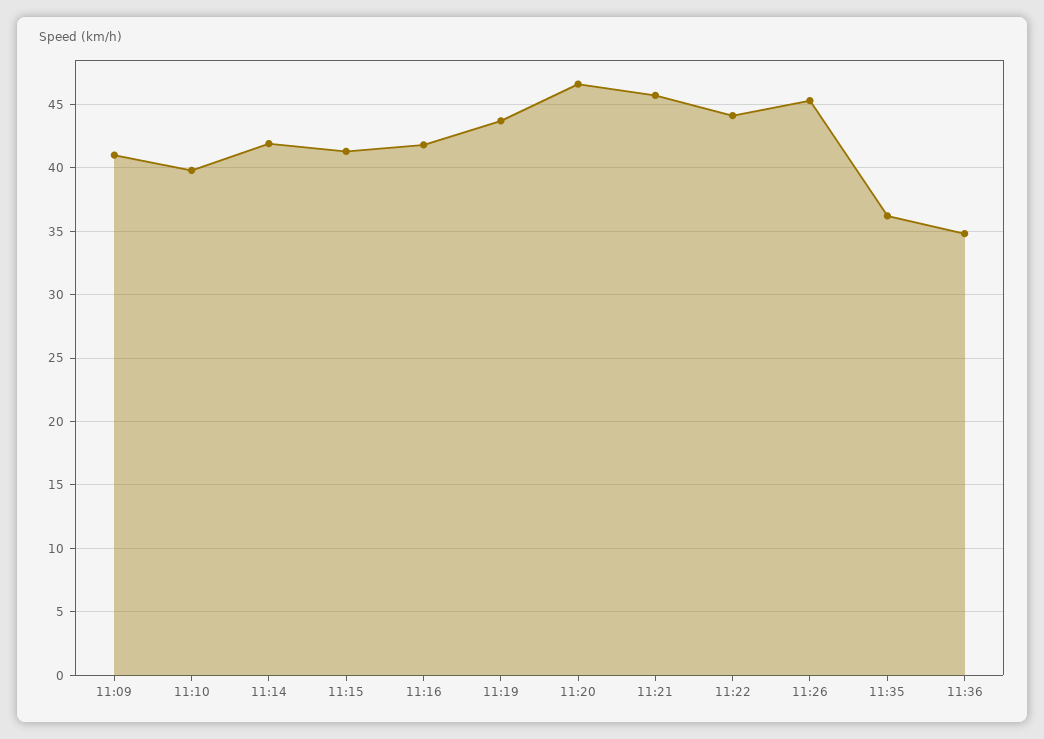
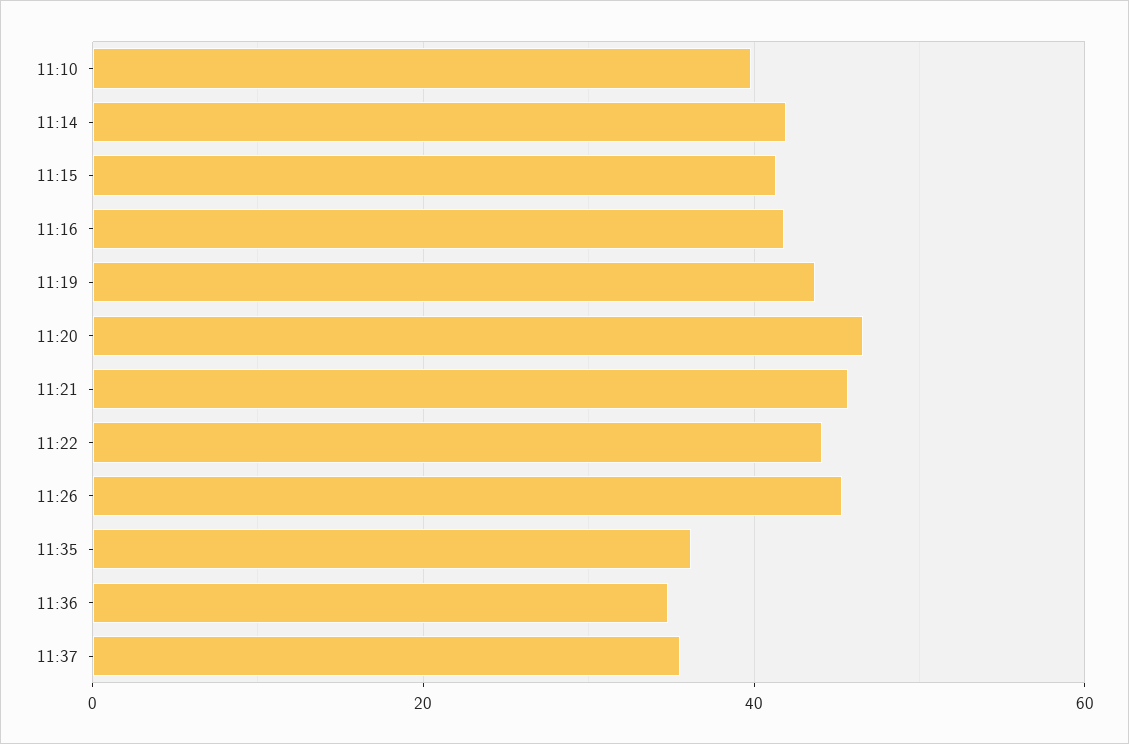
11:09: 41 -> none
11:37: none -> 36

